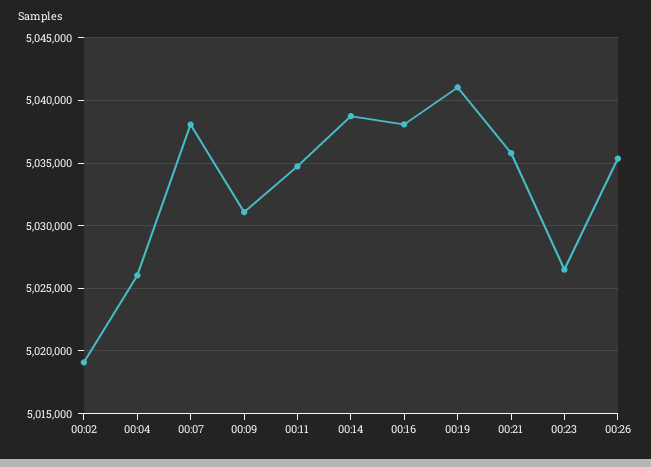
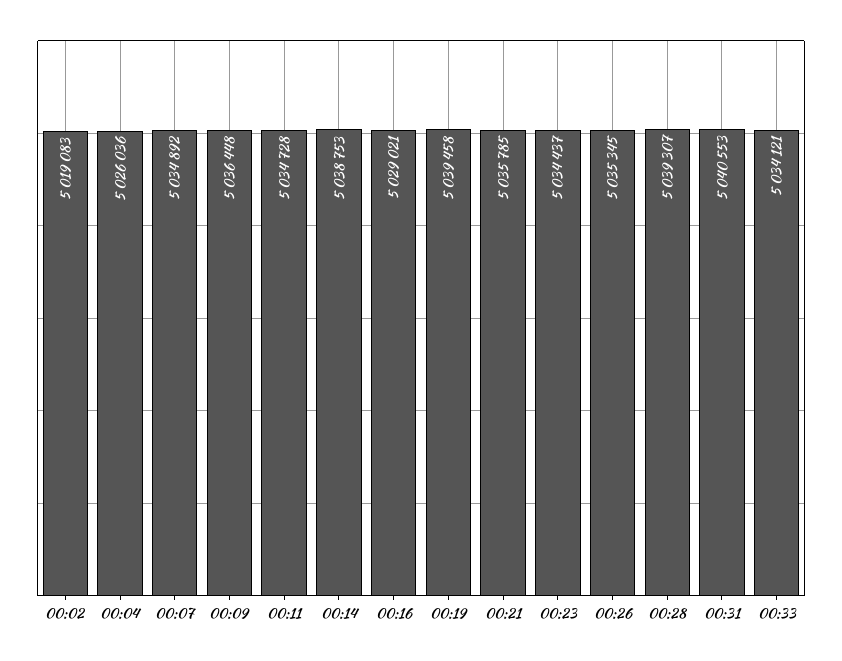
00:07: 5038000 -> 5034892
00:09: 5031000 -> 5036448
00:16: 5038000 -> 5029021
00:19: 5041000 -> 5039458
00:23: 5026500 -> 5034437
00:28: none -> 5039307
00:31: none -> 5040553
00:33: none -> 5034121

